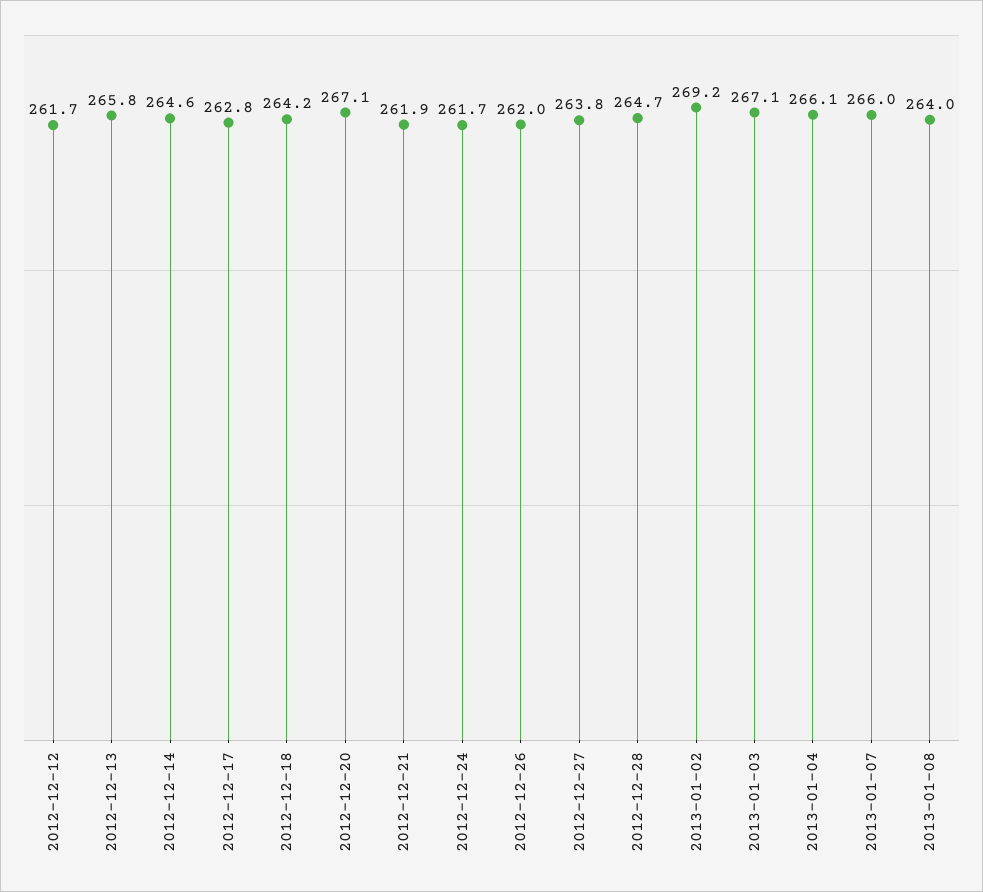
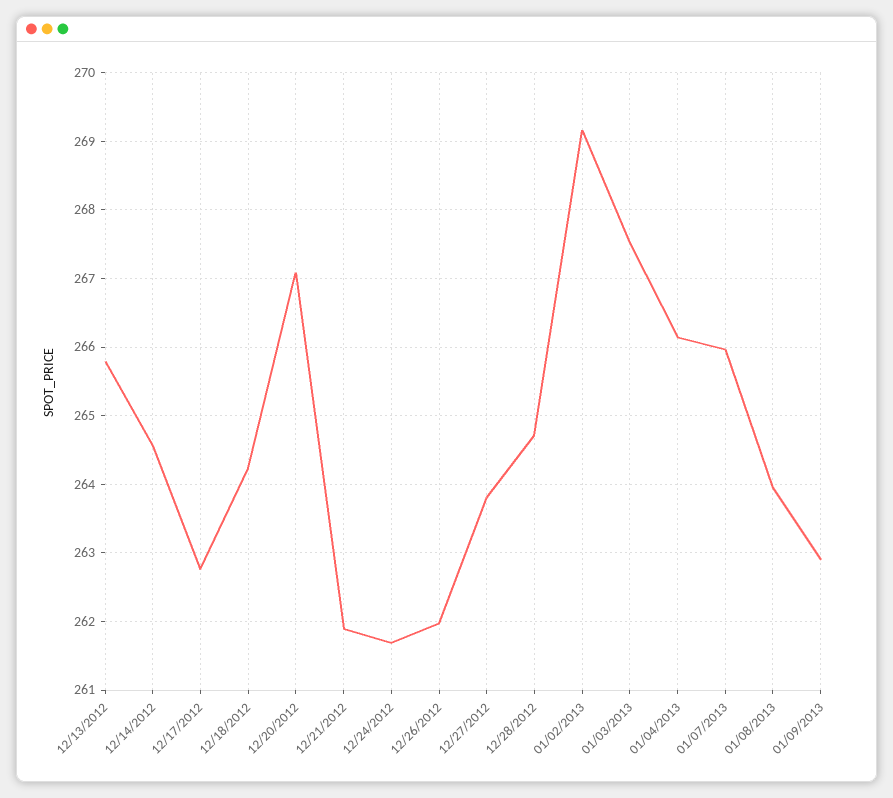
2012-12-12: 261.7 -> none
2013-01-03: 267.1 -> 267.5
01/09/2013: none -> 262.9

